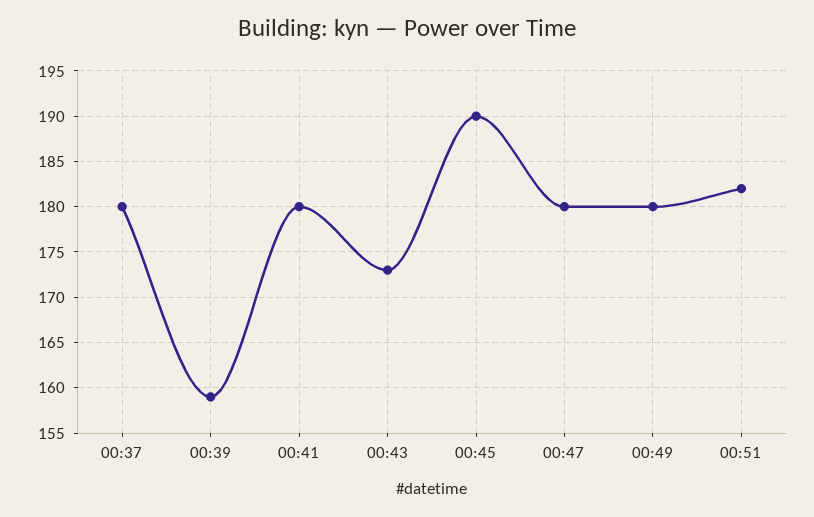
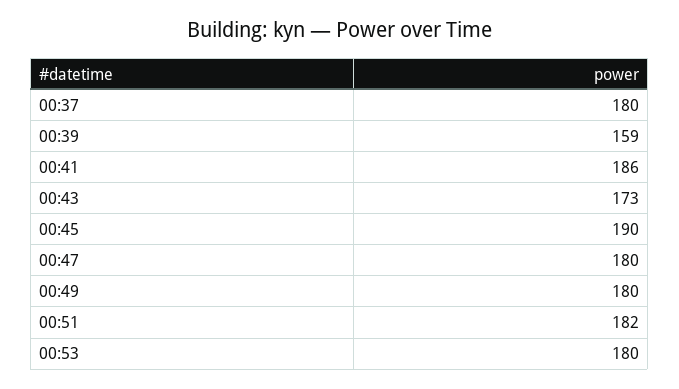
00:41: 180 -> 186
00:53: none -> 180

